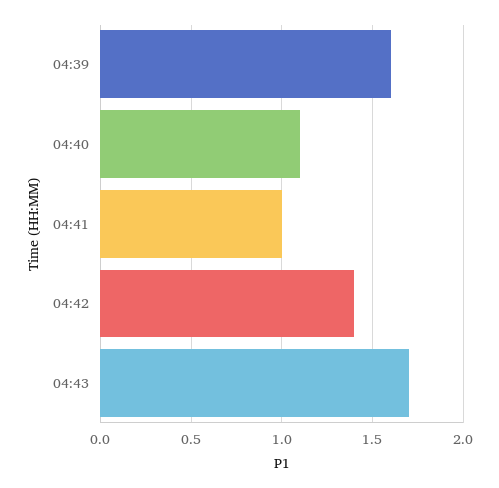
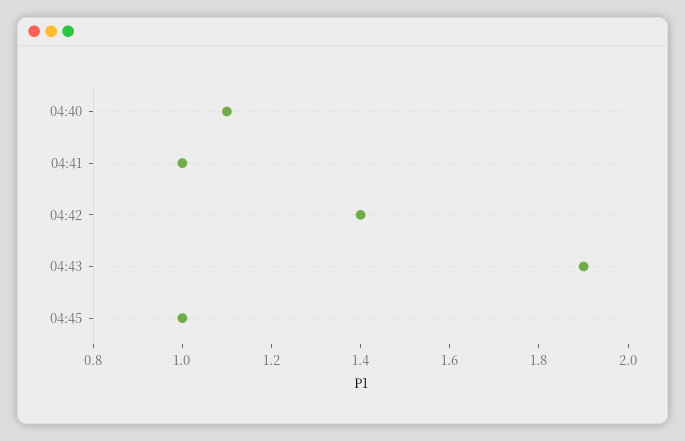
04:39: 1.6 -> none
04:43: 1.7 -> 1.9
04:45: none -> 1

